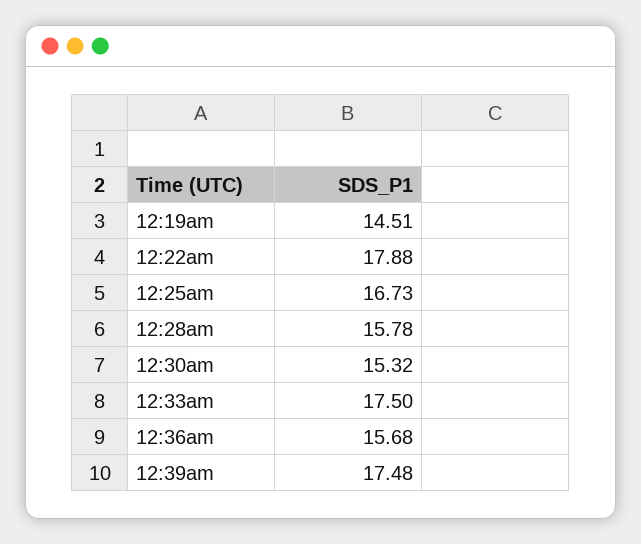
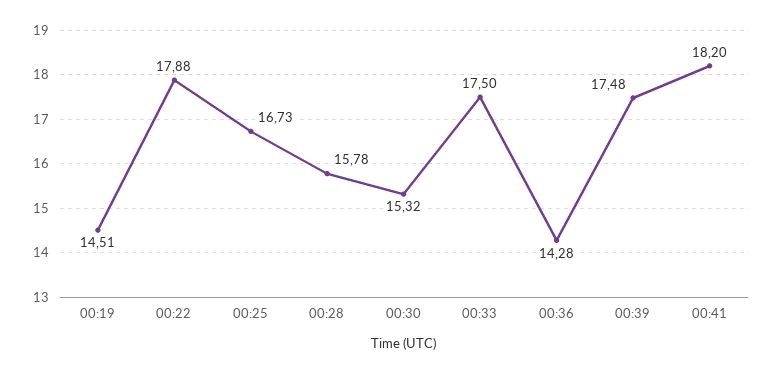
12:36am: 15.68 -> 14.28
00:41: none -> 18.2

